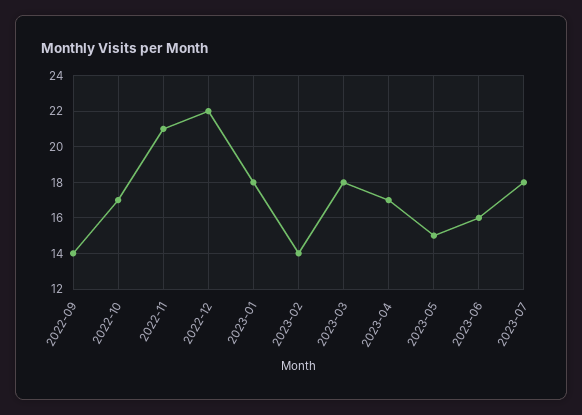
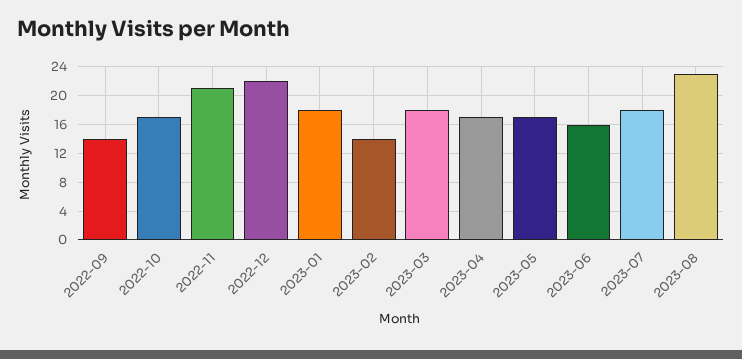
2023-05: 15 -> 17
2023-08: none -> 23

